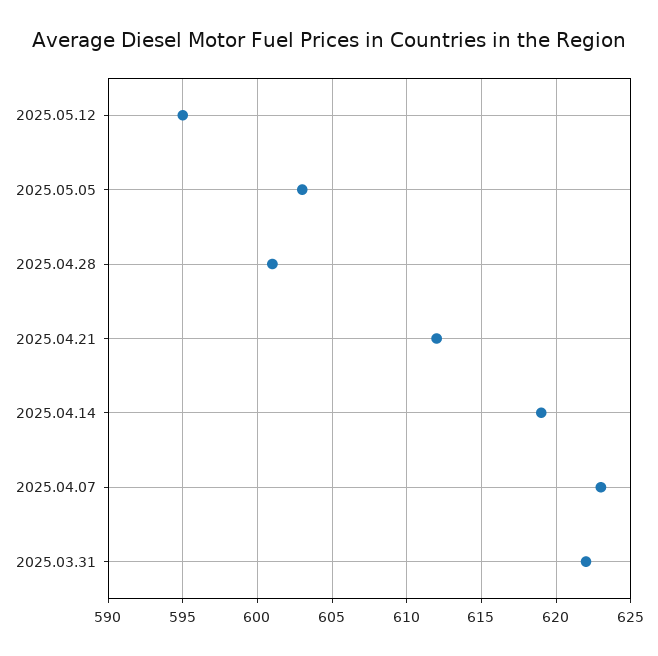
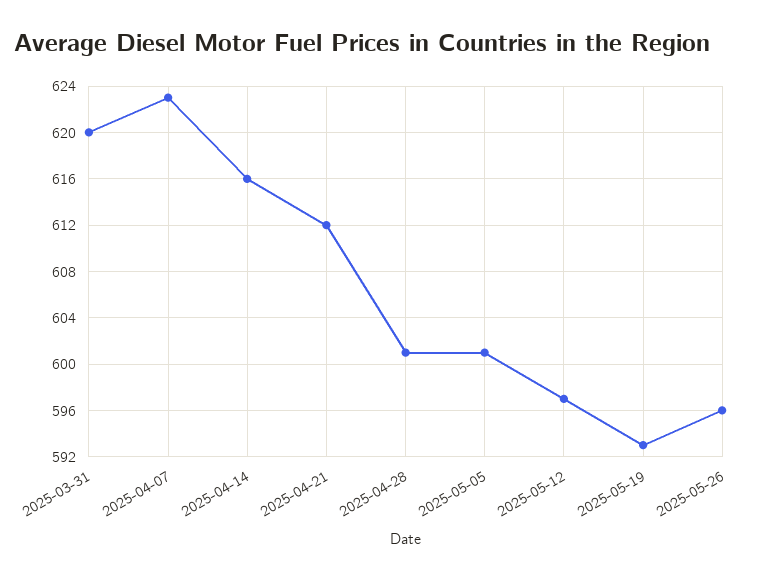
2025.05.12: 595 -> 597
2025.05.05: 603 -> 601
2025.04.14: 619 -> 616
2025.03.31: 622 -> 620
2025-05-19: none -> 593
2025-05-26: none -> 596

